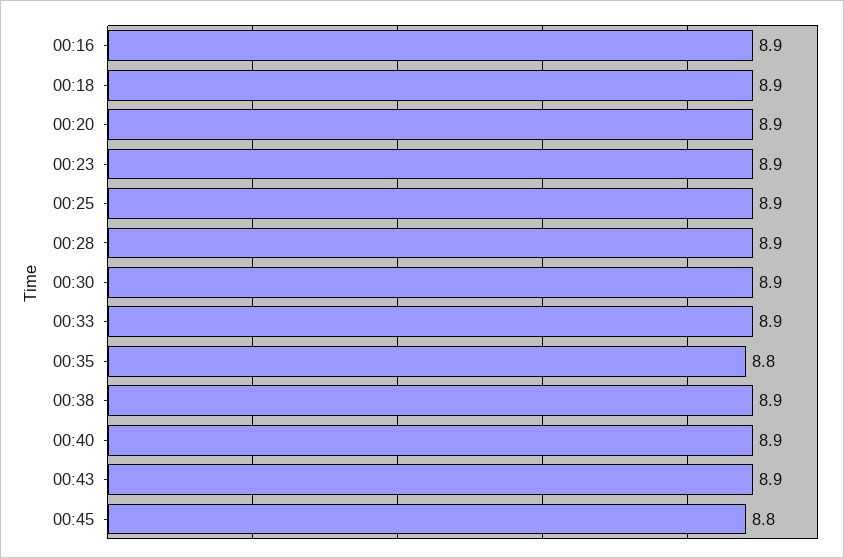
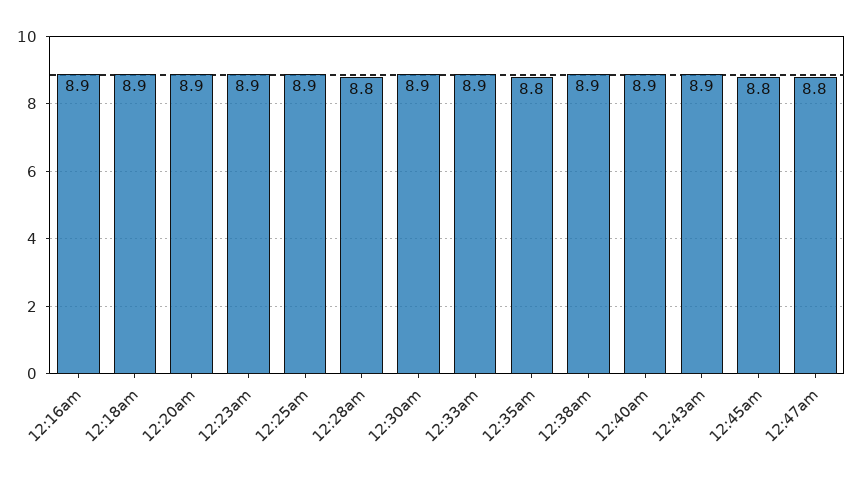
00:28: 8.9 -> 8.8
12:47am: none -> 8.8

